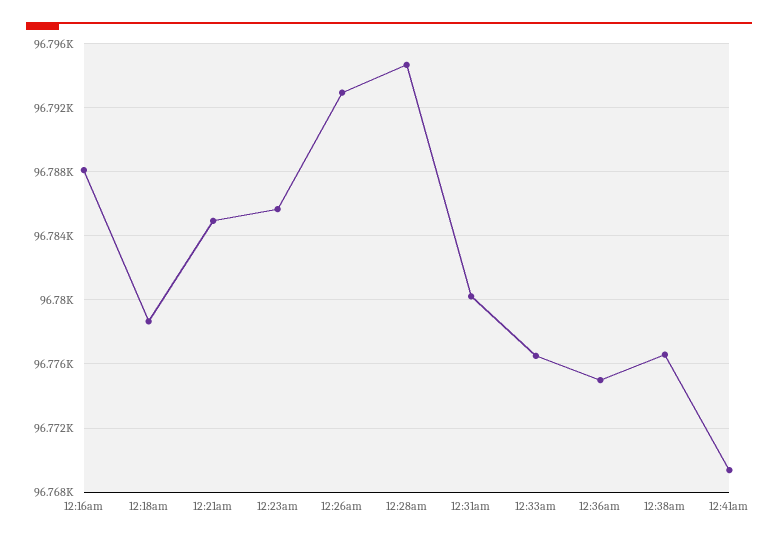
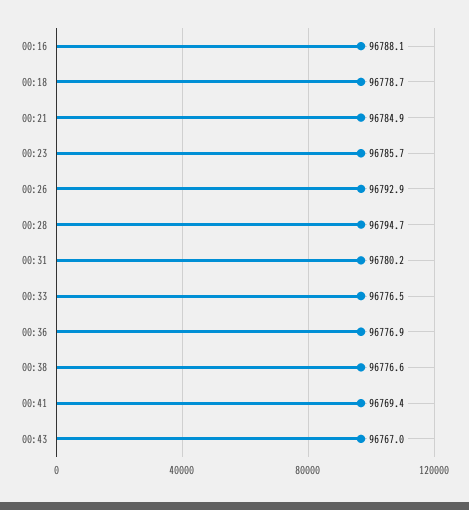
12:36am: 96775 -> 96776.9
00:43: none -> 96767

